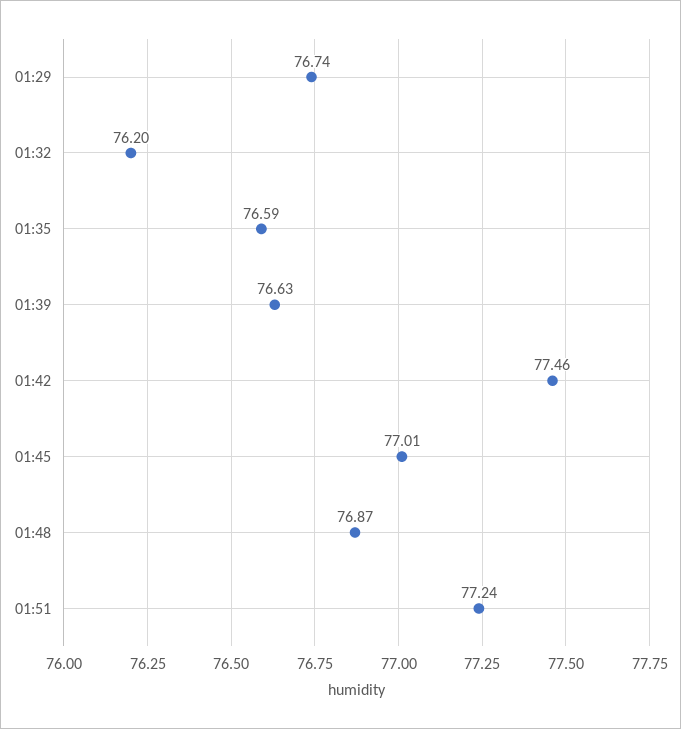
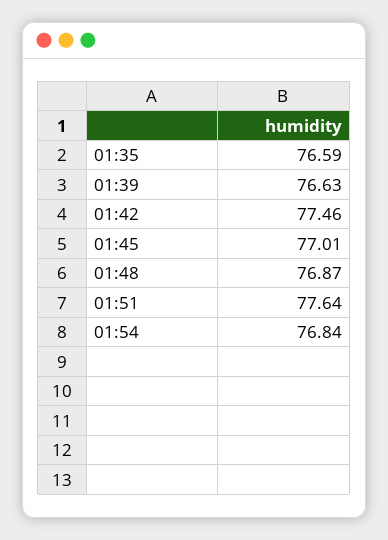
01:29: 76.74 -> none
01:32: 76.2 -> none
01:51: 77.24 -> 77.64
01:54: none -> 76.84

